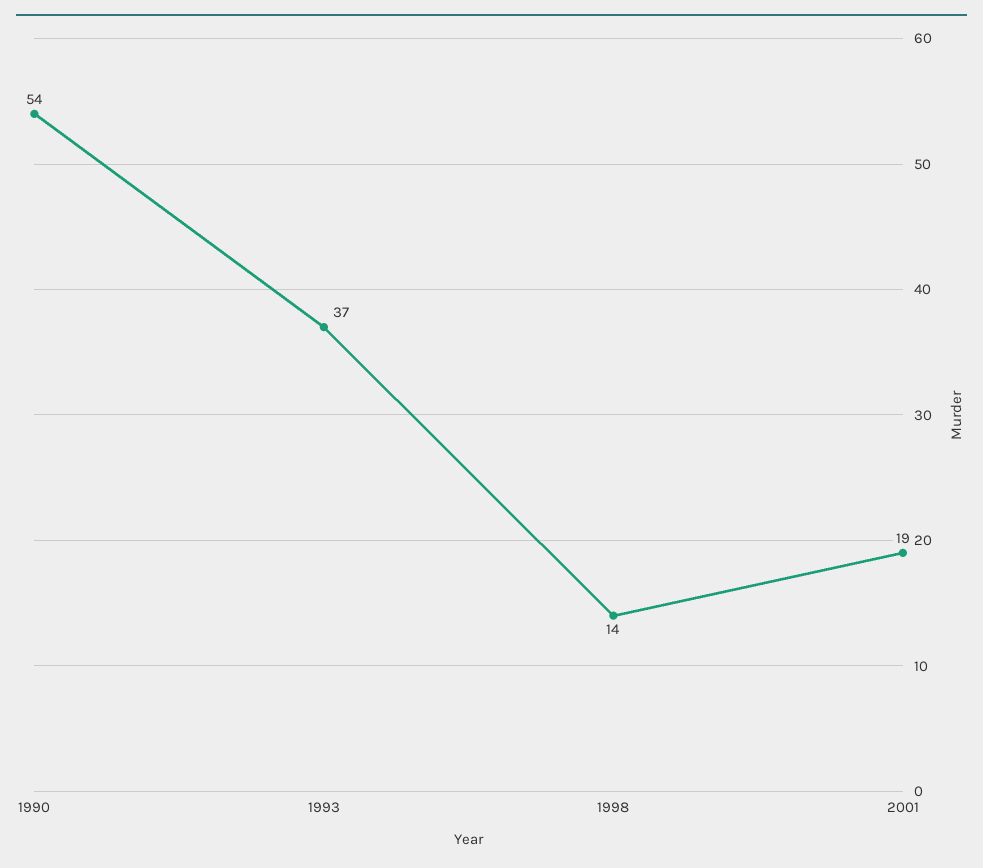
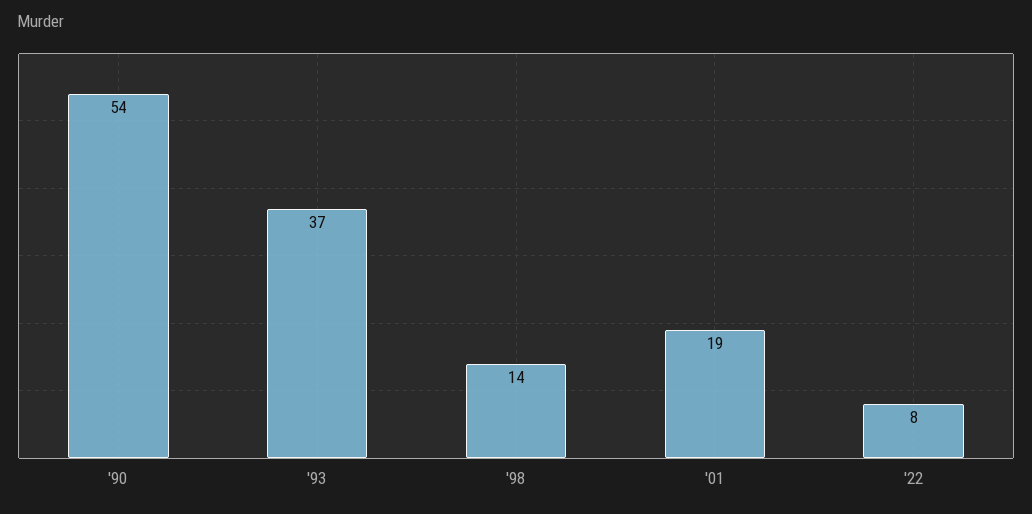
'22: none -> 8

